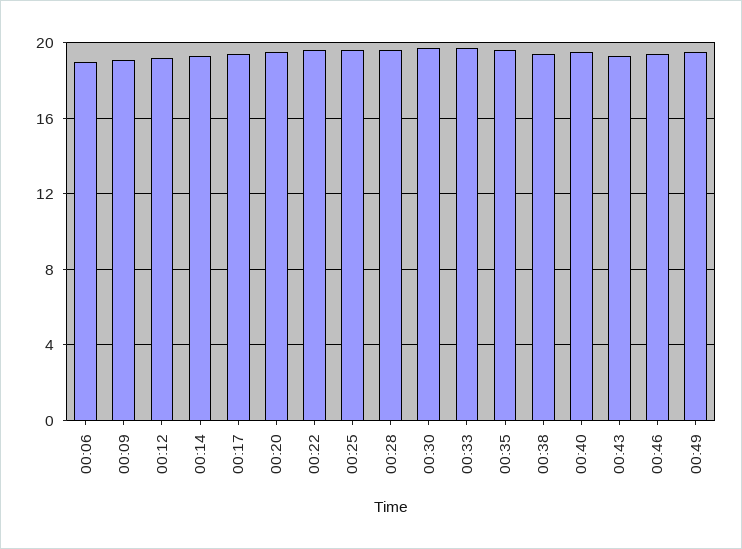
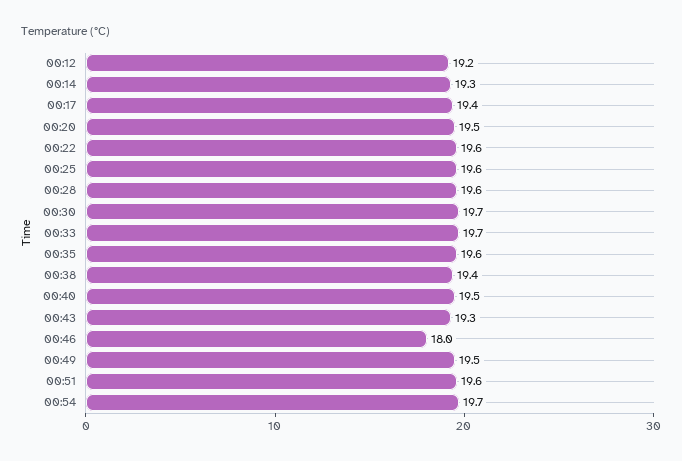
00:06: 19 -> none
00:09: 19 -> none
00:46: 19.5 -> 18
00:51: none -> 19.6
00:54: none -> 19.7

